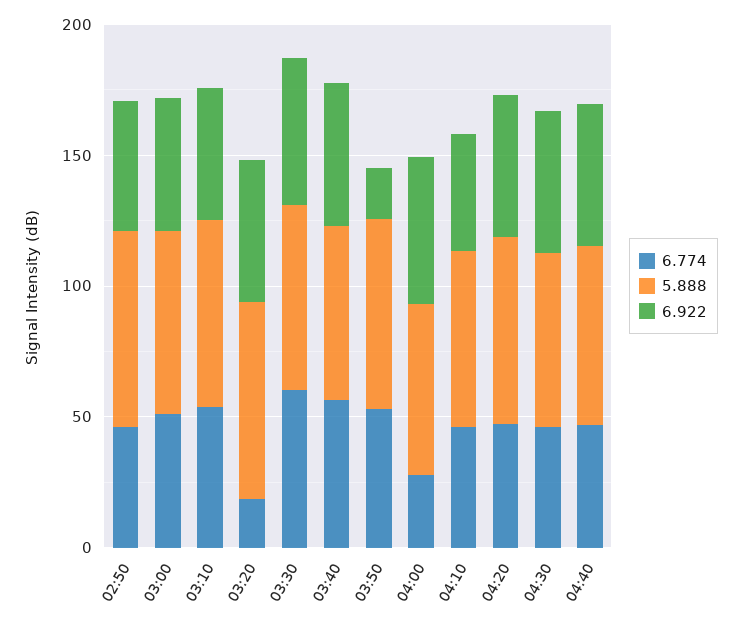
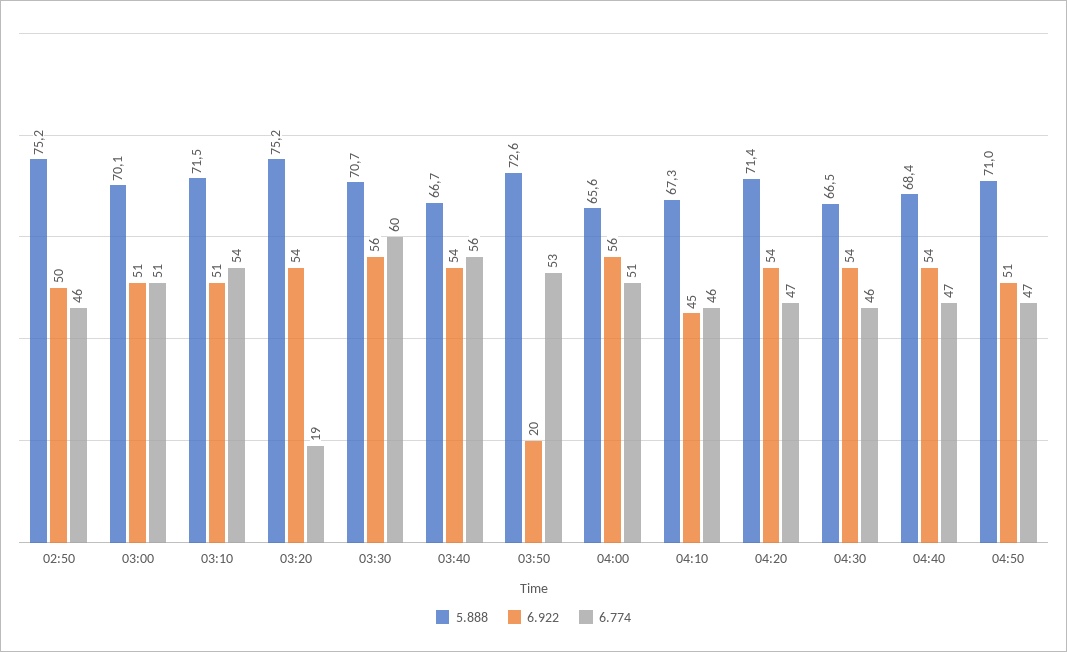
6.774, 04:00: 30 -> 51
5.888, 04:50: none -> 71
6.922, 04:50: none -> 51
6.774, 04:50: none -> 47

